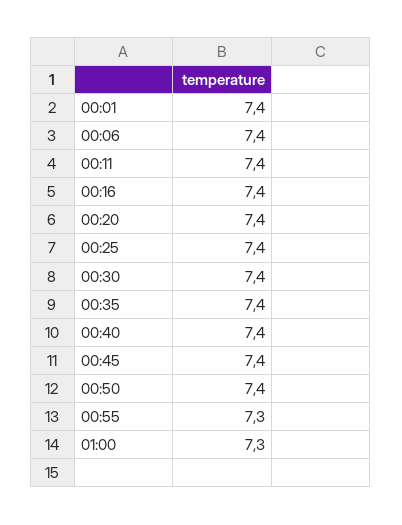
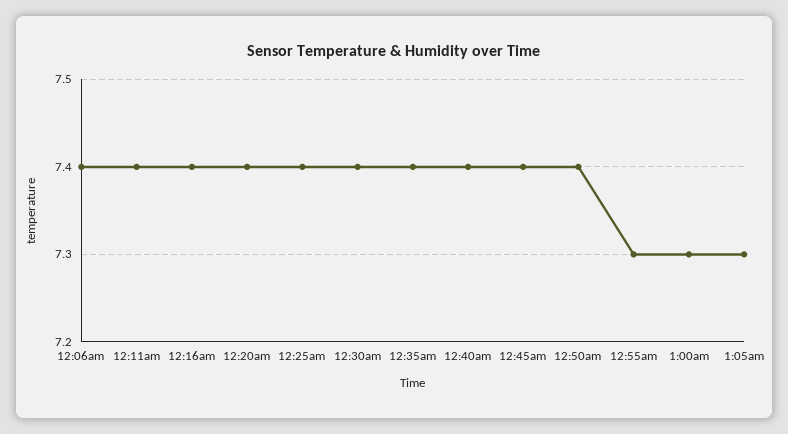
00:01: 7.4 -> none
1:05am: none -> 7.3

